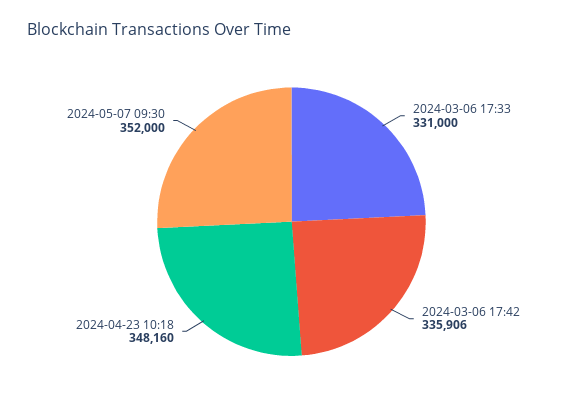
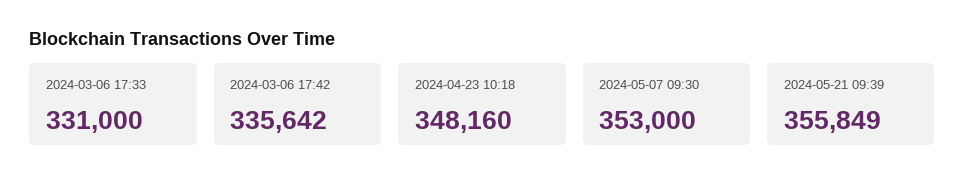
2024-03-06 17:42: 335906 -> 335642
2024-05-07 09:30: 352000 -> 353000
2024-05-21 09:39: none -> 355849

